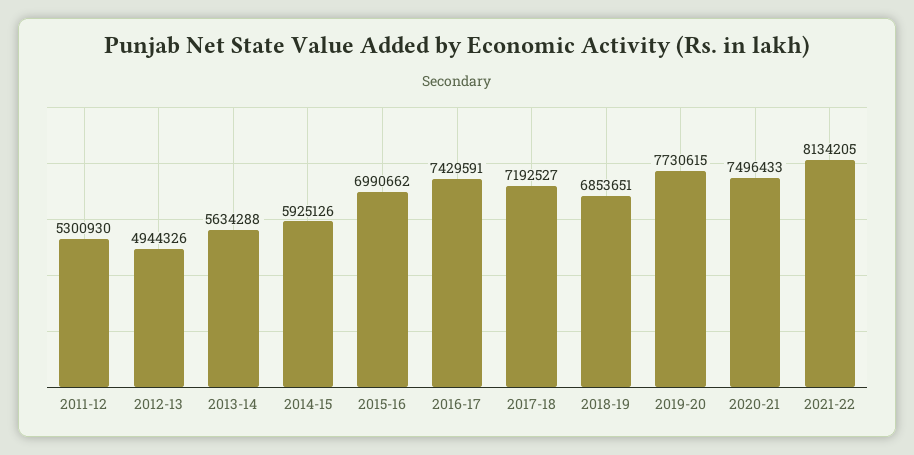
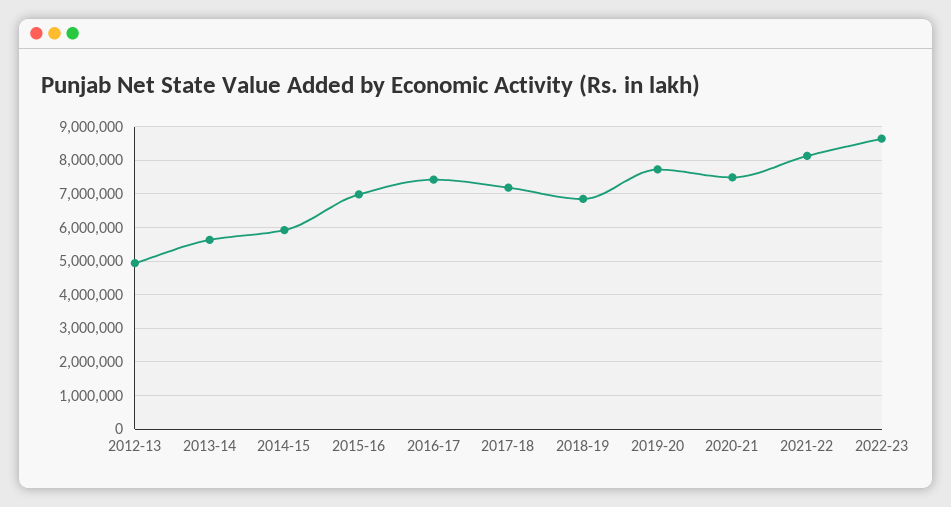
2011-12: 5300930 -> none
2022-23: none -> 8600000

